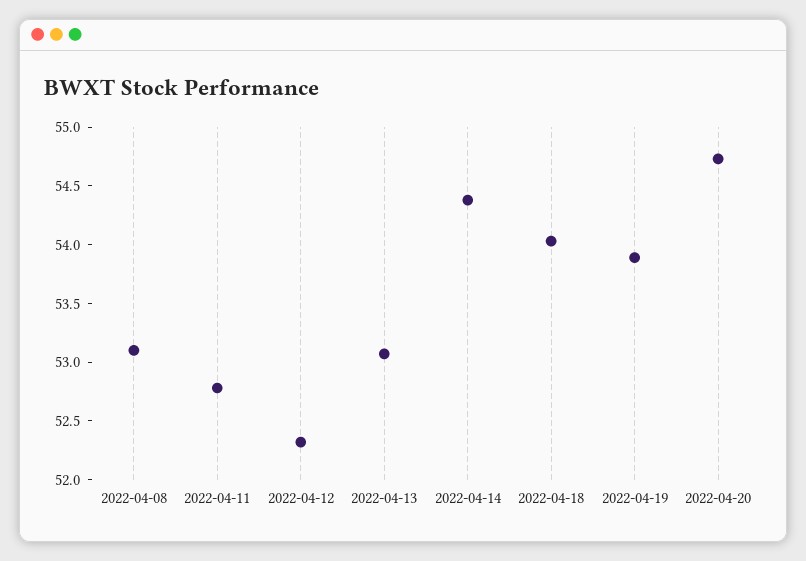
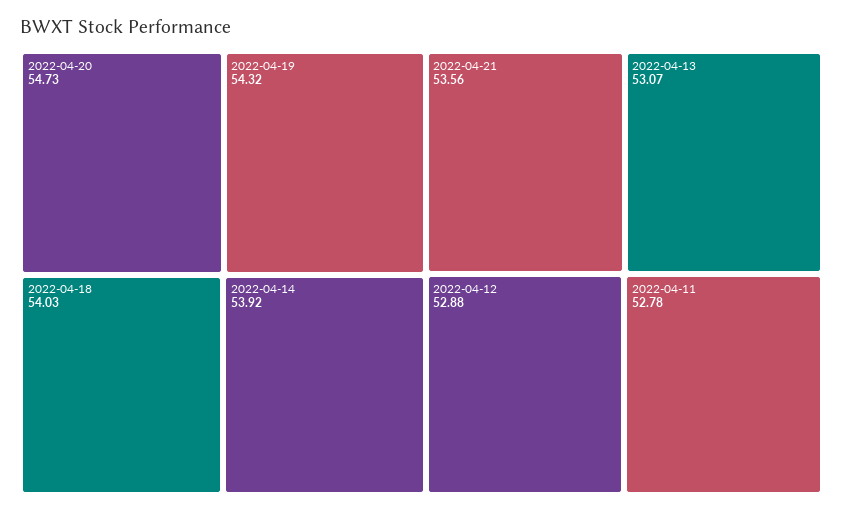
2022-04-08: 53.1 -> none
2022-04-12: 52.3 -> 52.88
2022-04-14: 54.4 -> 53.92
2022-04-19: 53.9 -> 54.32
2022-04-21: none -> 53.56

